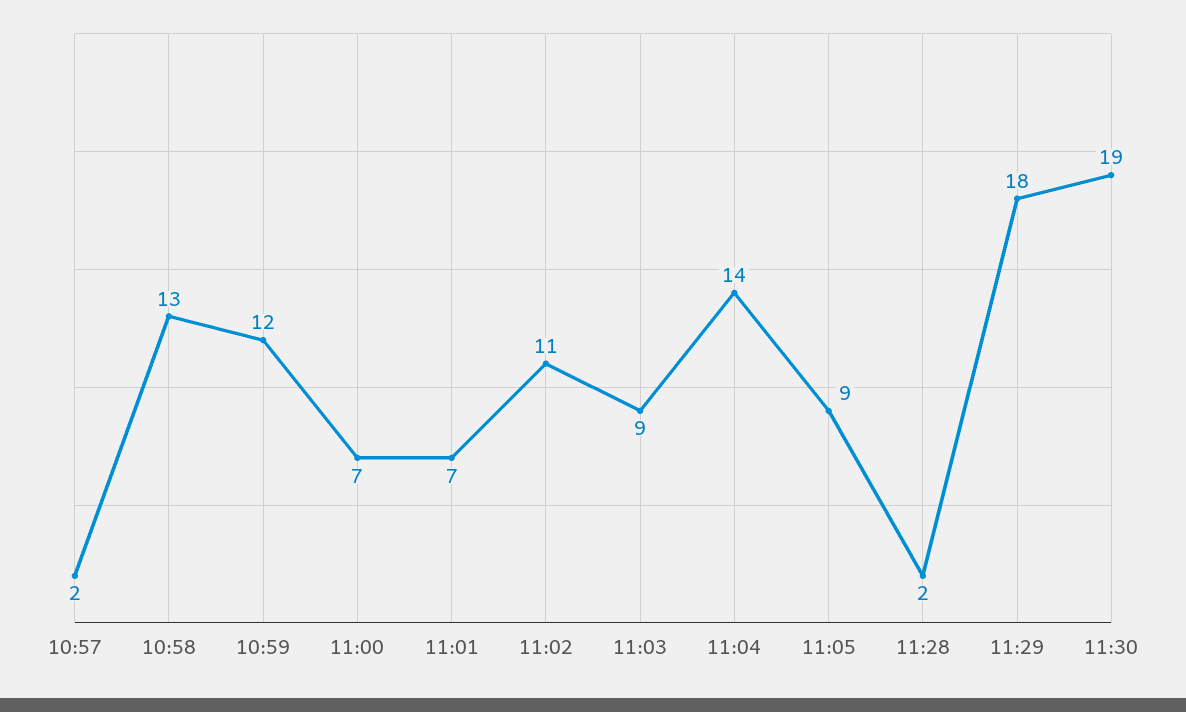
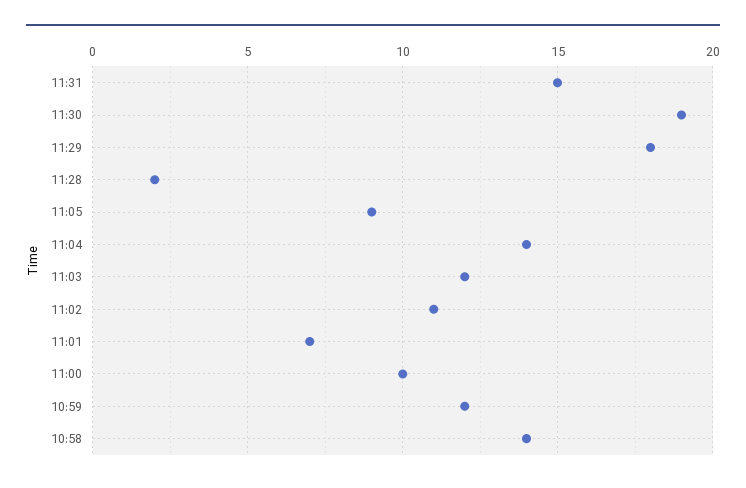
10:57: 2 -> none
10:58: 13 -> 14
11:00: 7 -> 10
11:03: 9 -> 12
11:31: none -> 15

